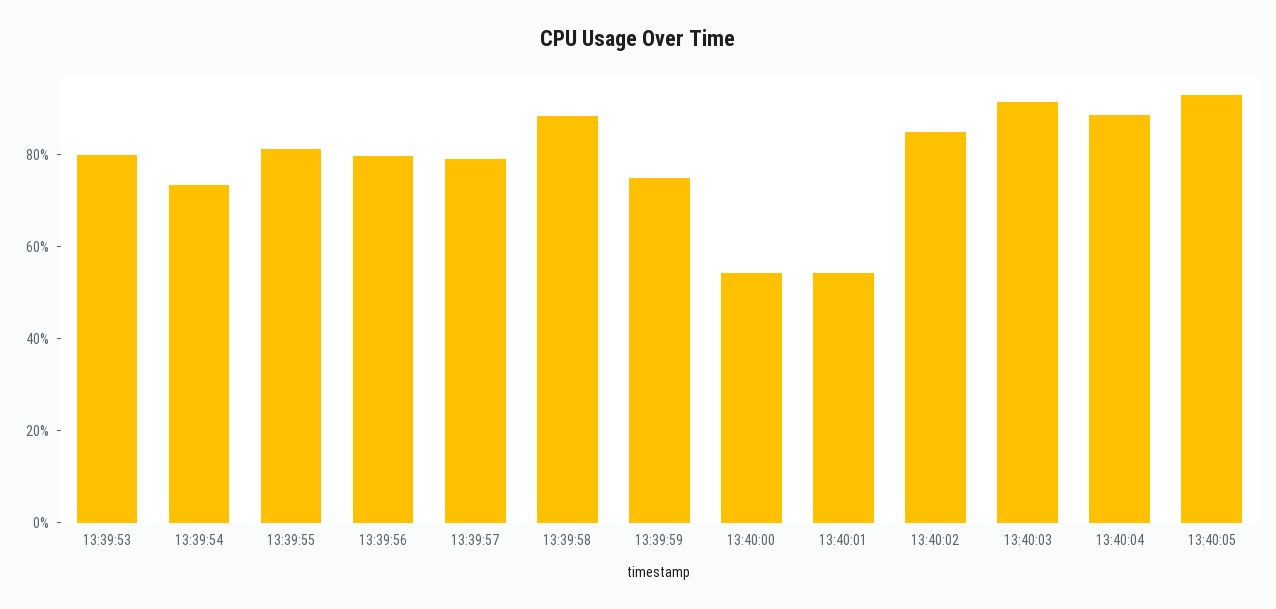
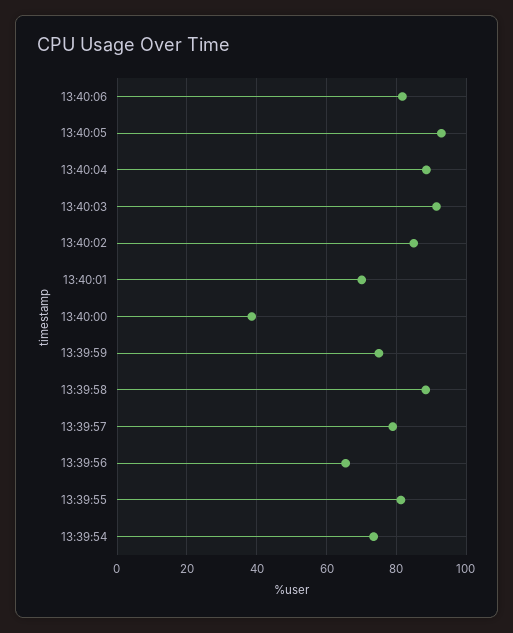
13:39:53: 80 -> none
13:39:56: 80 -> 66
13:40:00: 55 -> 38
13:40:01: 55 -> 70
13:40:06: none -> 82

